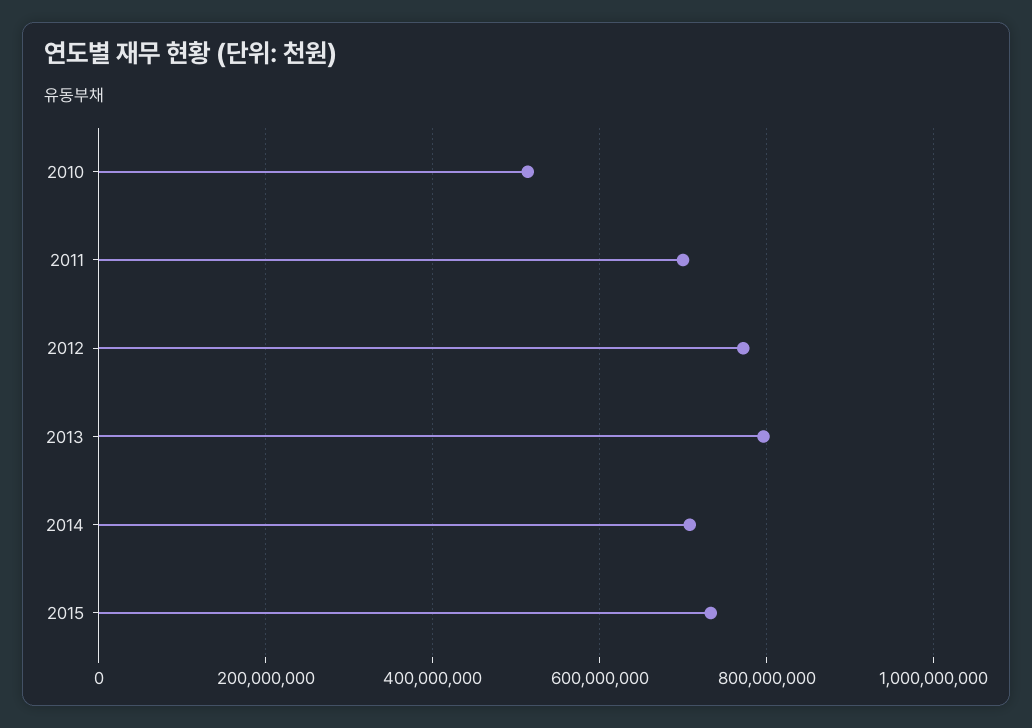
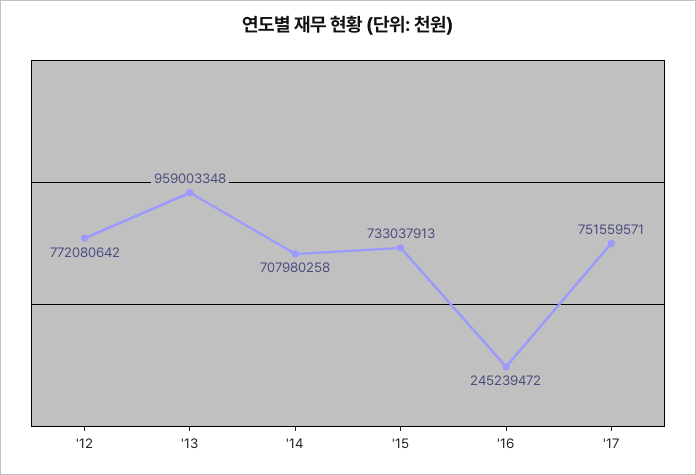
2010: 520000000 -> none
2011: 700000000 -> none
2013: 800000000 -> 959003348
'16: none -> 245239472
'17: none -> 751559571

